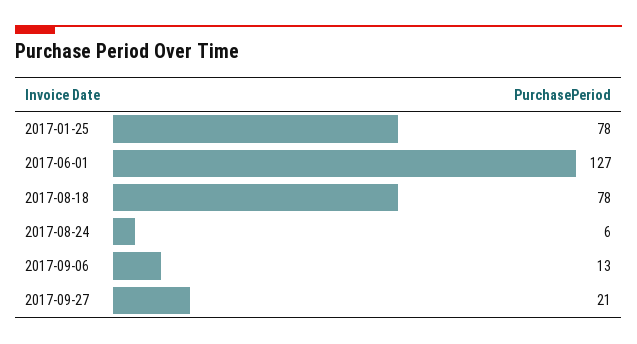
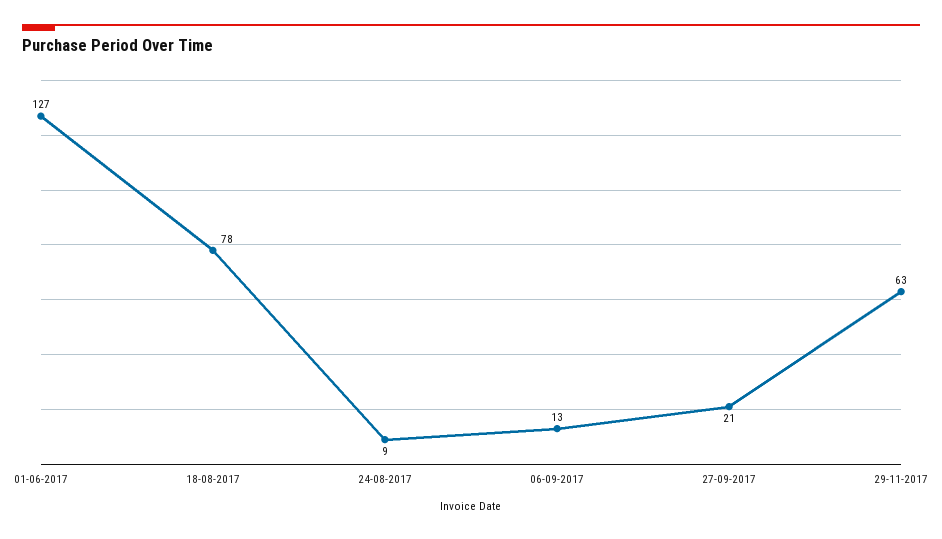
2017-01-25: 78 -> none
2017-08-24: 6 -> 9
29-11-2017: none -> 63

